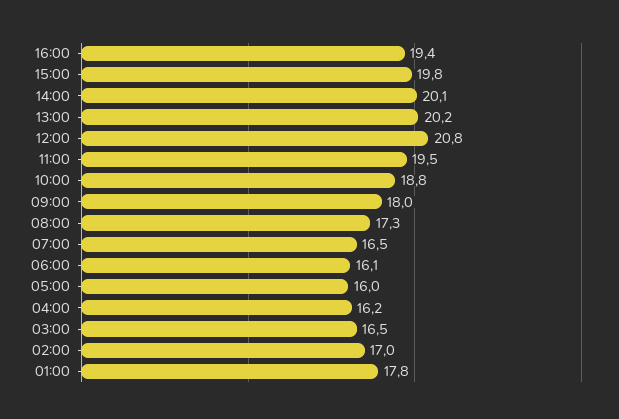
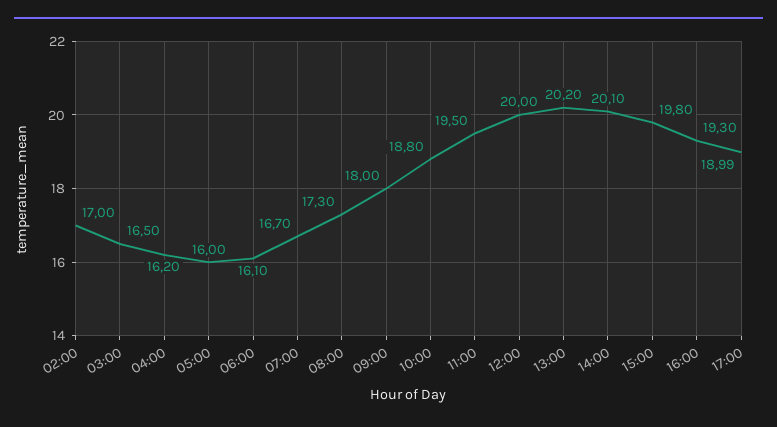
16:00: 19.4 -> 19.3
12:00: 20.8 -> 20
07:00: 16.5 -> 16.7
01:00: 17.8 -> none
17:00: none -> 18.99

